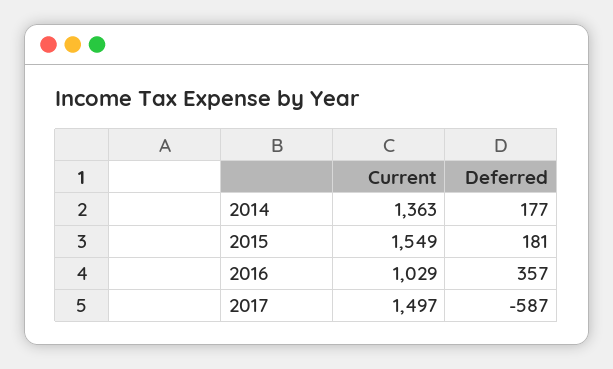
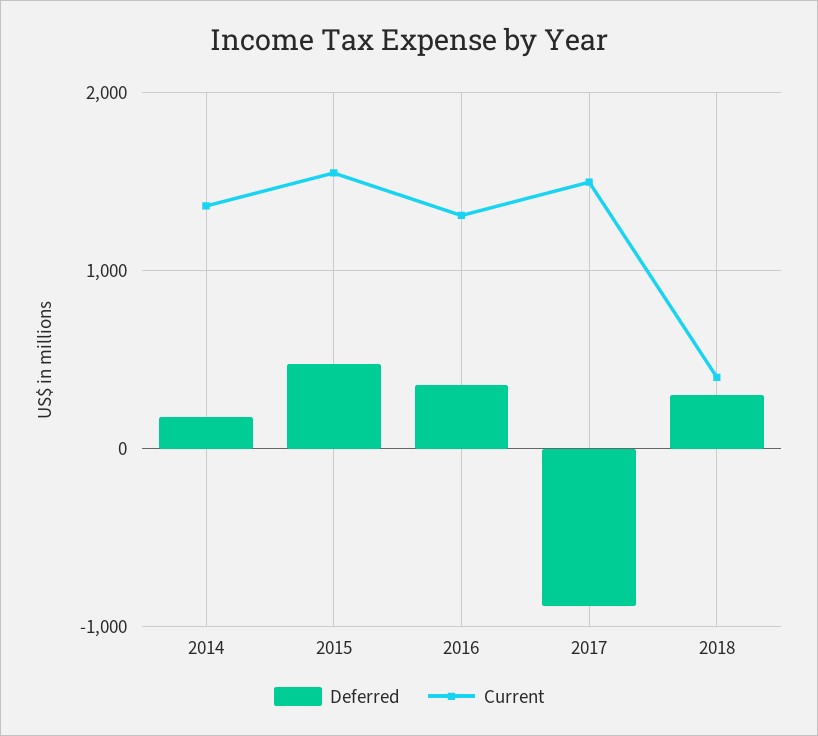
Deferred, 2015: 181 -> 500
Current, 2016: 1029 -> 1300
Deferred, 2017: -587 -> -900
Deferred, 2018: none -> 300
Current, 2018: none -> 400

